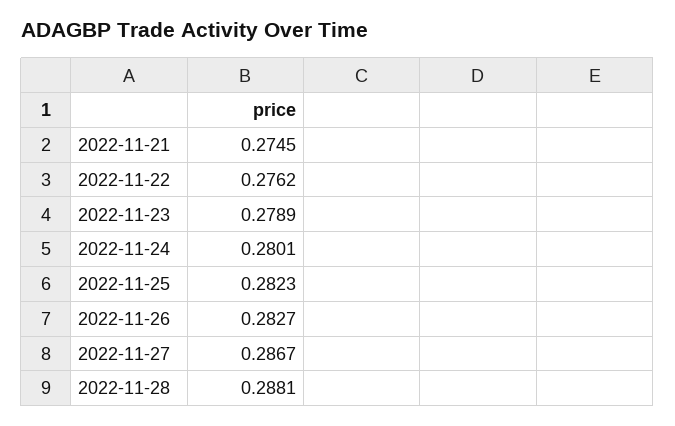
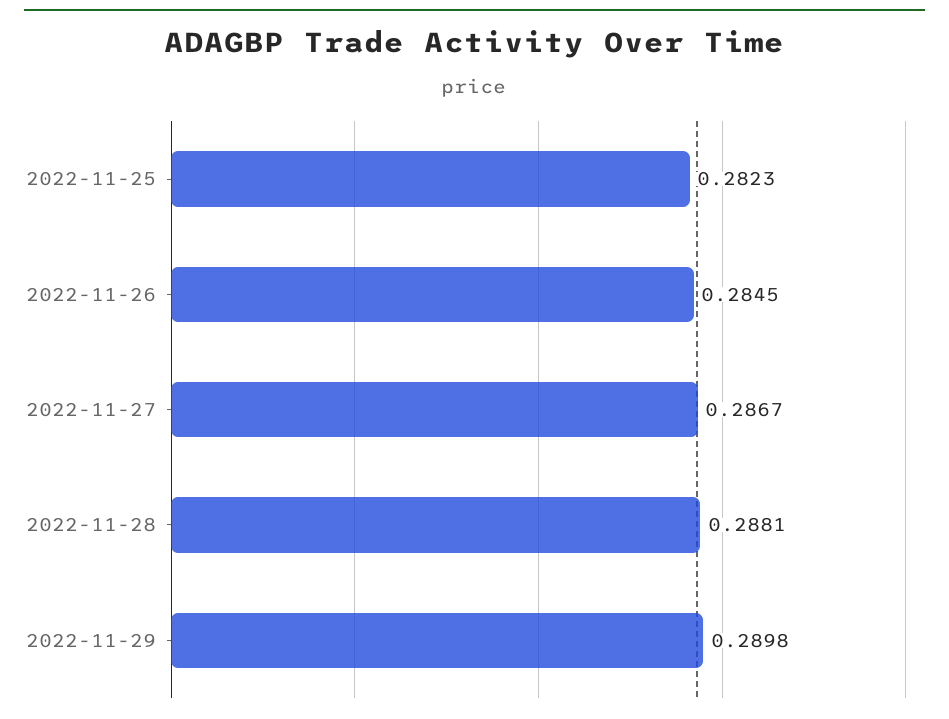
2022-11-21: 0.2745 -> none
2022-11-22: 0.2762 -> none
2022-11-23: 0.2789 -> none
2022-11-24: 0.2801 -> none
2022-11-26: 0.2827 -> 0.2845
2022-11-29: none -> 0.2898

